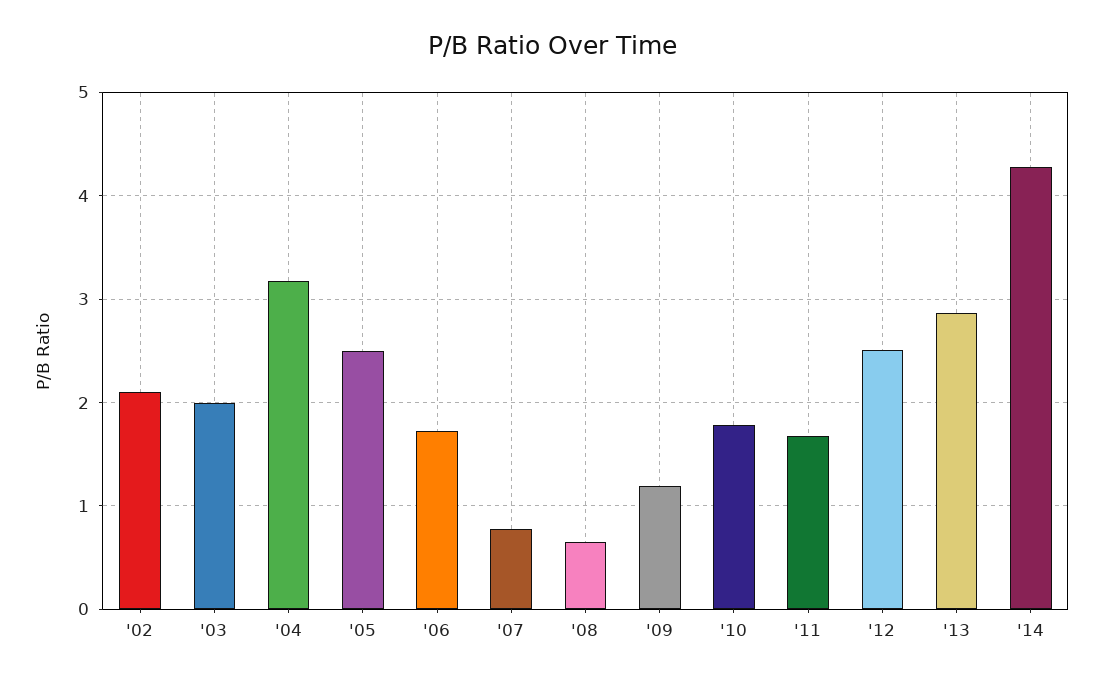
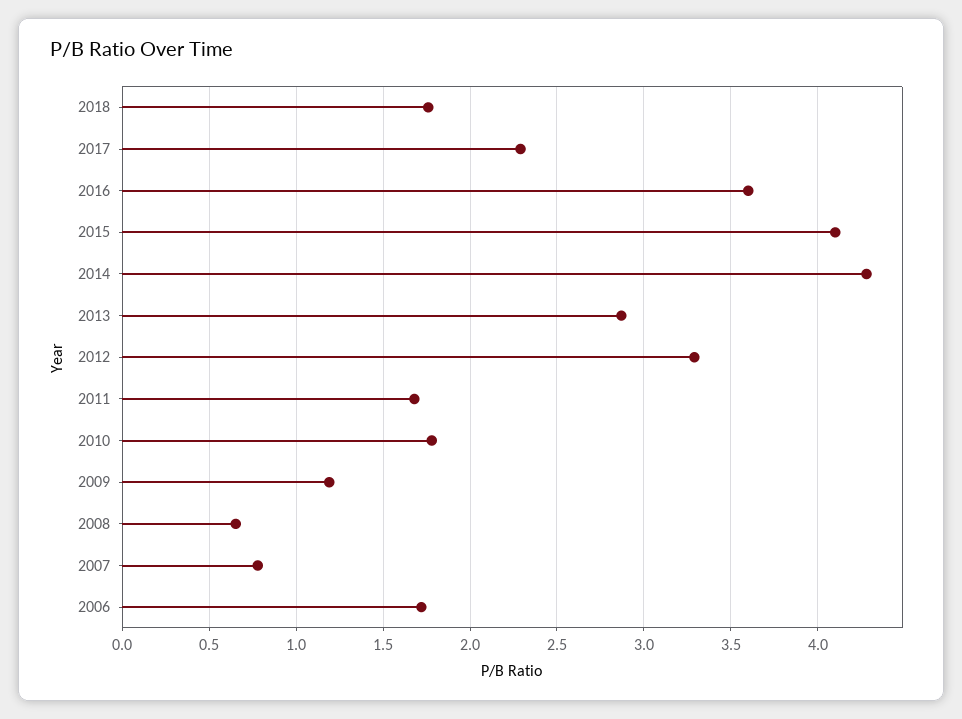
'02: 2.1 -> none
'03: 2 -> none
'04: 3.2 -> none
'05: 2.5 -> none
'12: 2.5 -> 3.3
2018: none -> 1.75
2017: none -> 2.3
2016: none -> 3.6
2015: none -> 4.1

